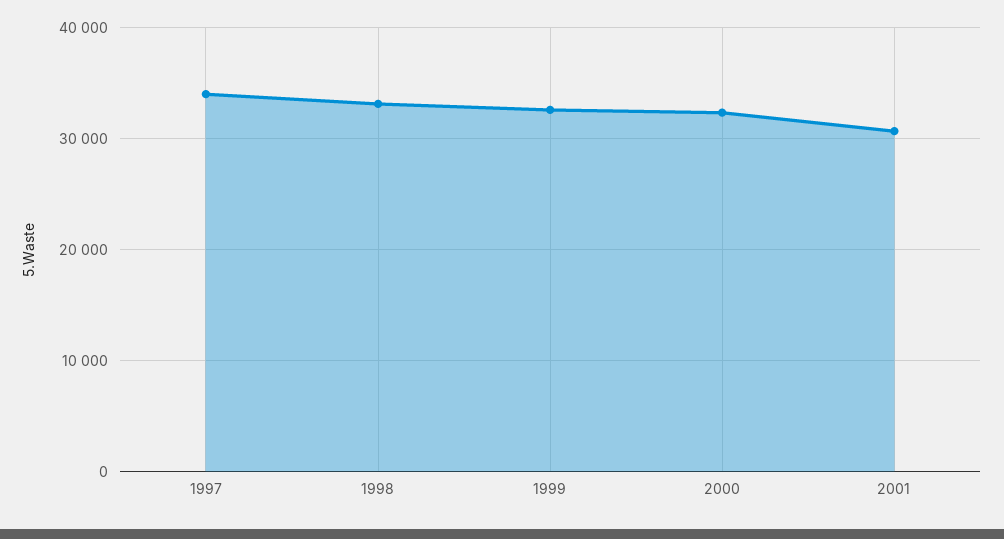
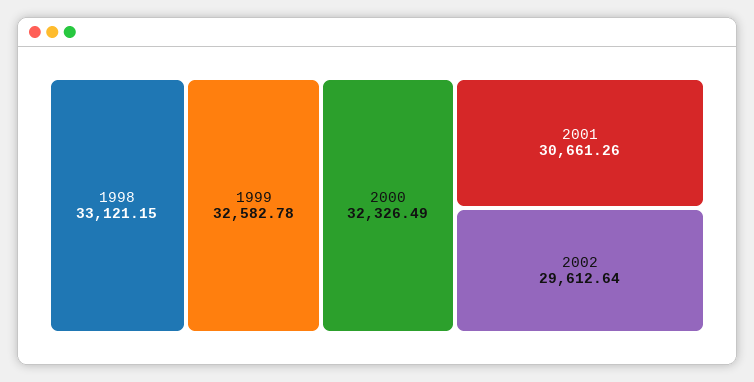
1997: 34000 -> none
2002: none -> 29612.64

